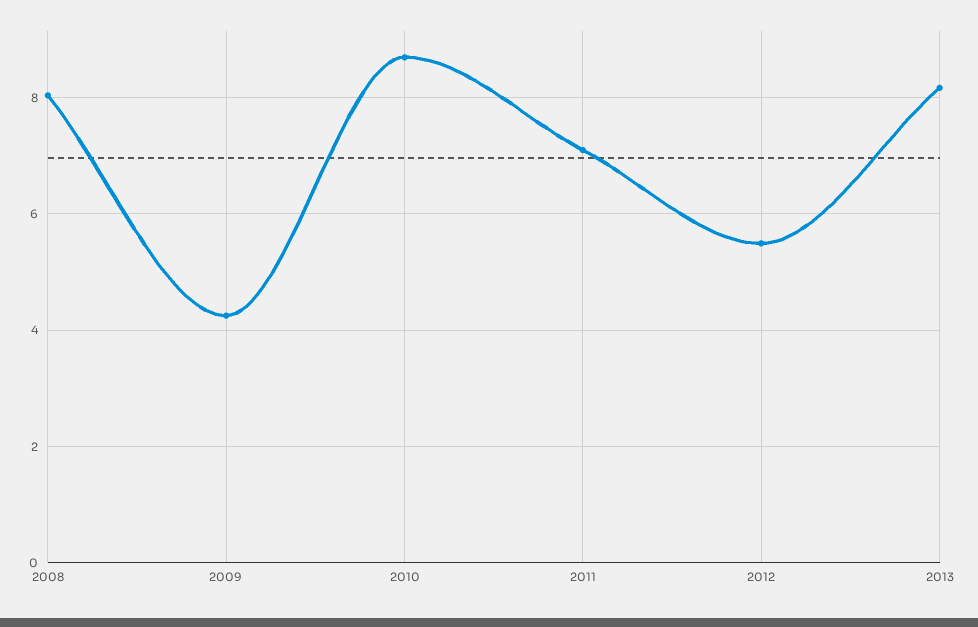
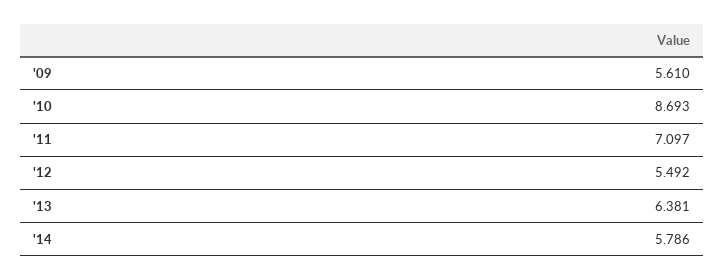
2008: 8 -> none
2009: 4.2 -> 5.61
2013: 8.2 -> 6.381
'14: none -> 5.786

